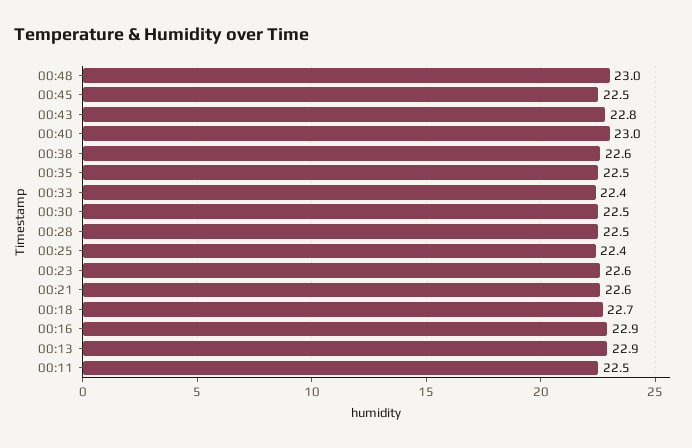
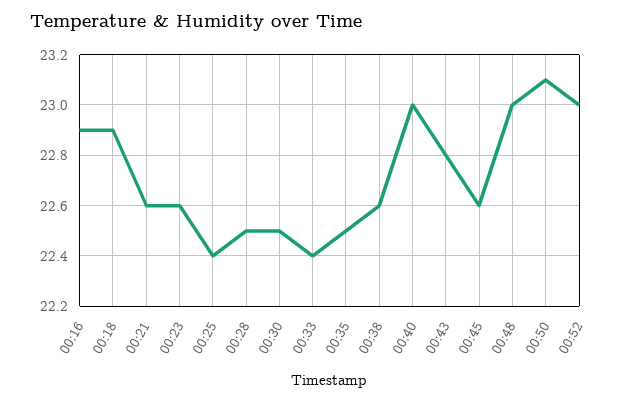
00:45: 22.5 -> 22.6
00:18: 22.7 -> 22.9
00:13: 22.9 -> none
00:11: 22.5 -> none
00:50: none -> 23.1
00:52: none -> 23

